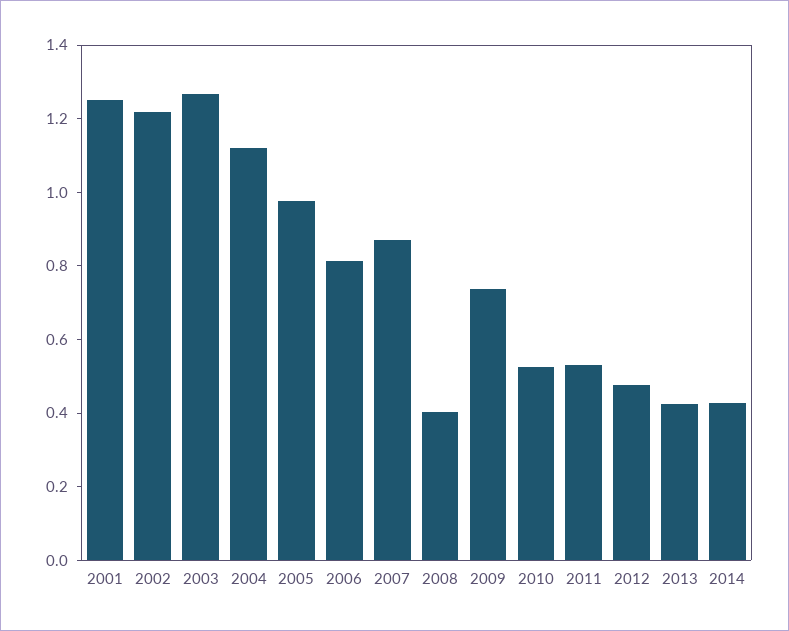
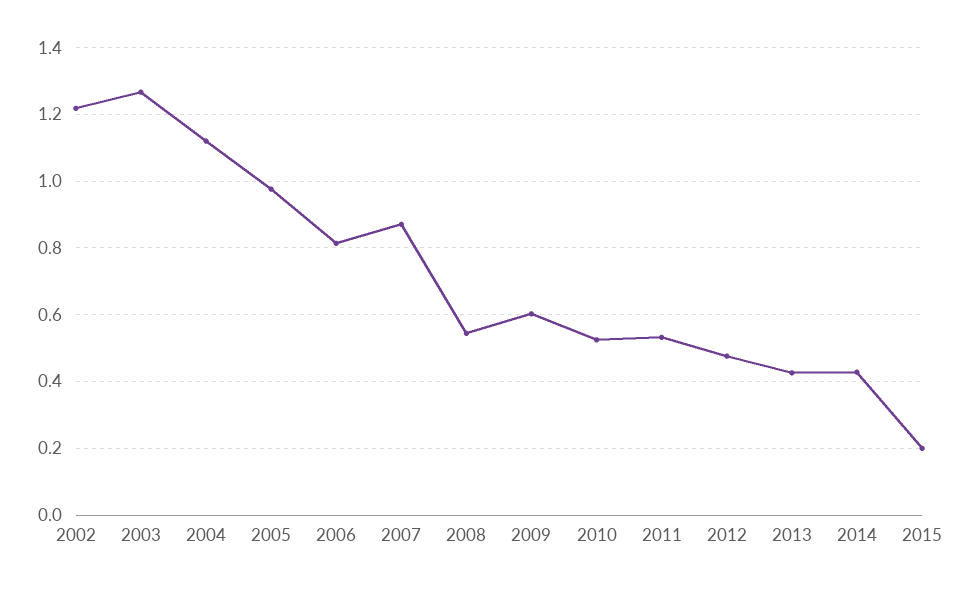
2001: 1.25 -> none
2008: 0.4 -> 0.54
2009: 0.75 -> 0.6
2015: none -> 0.2

